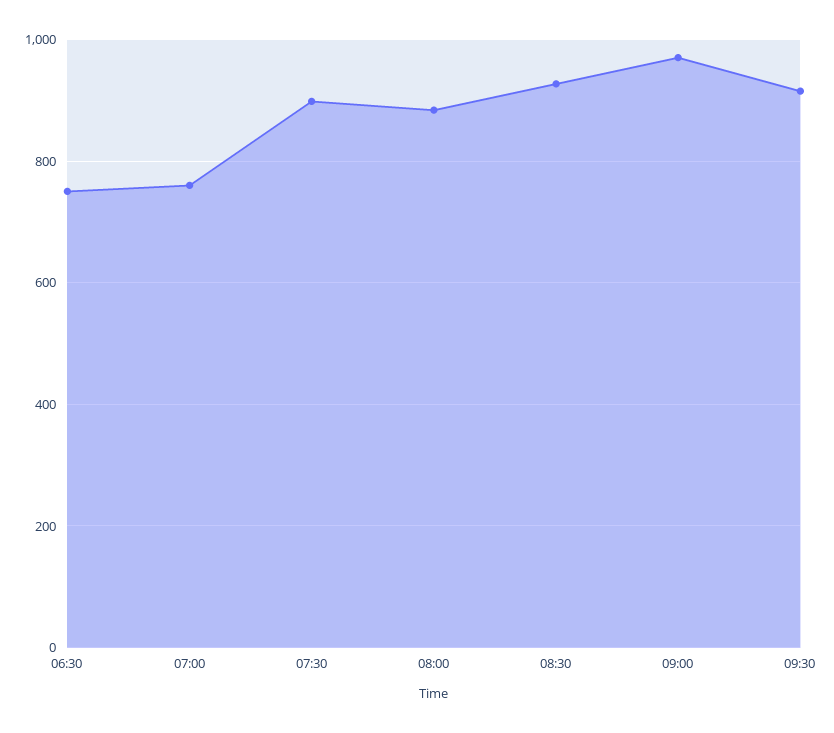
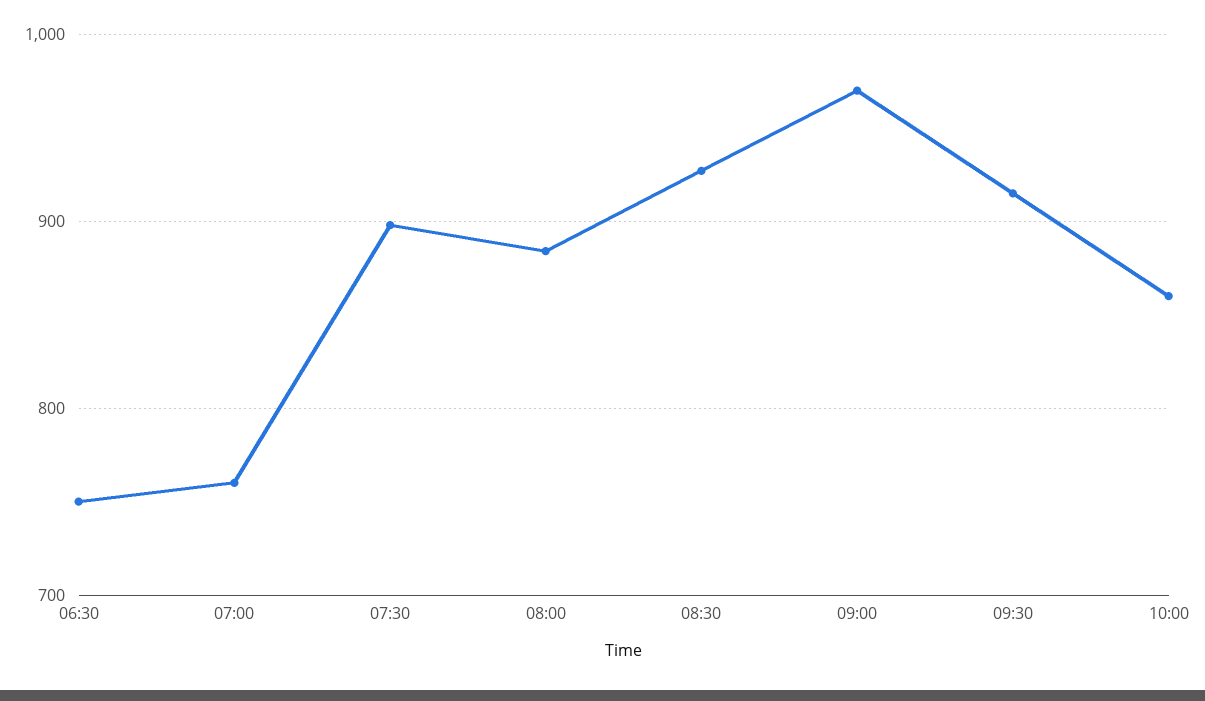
10:00: none -> 860

